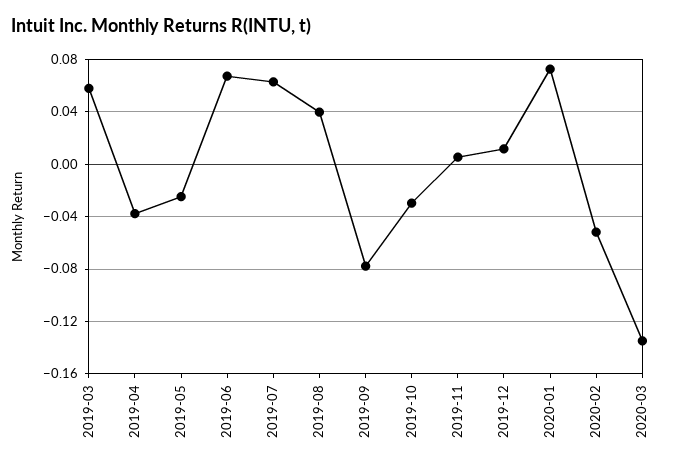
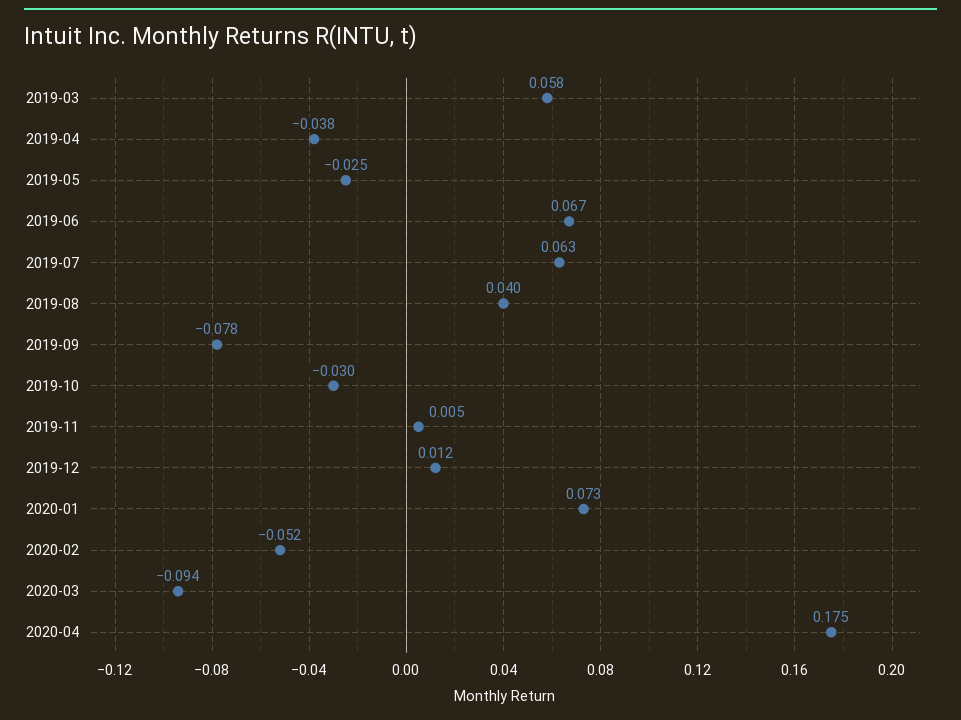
2020-03: -0.135 -> -0.094
2020-04: none -> 0.175

